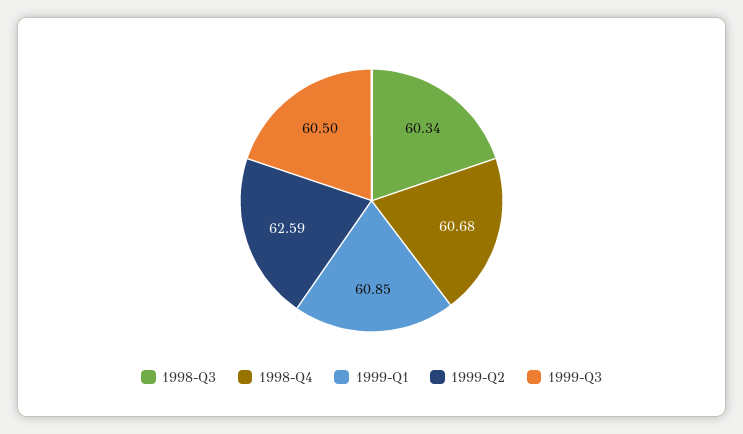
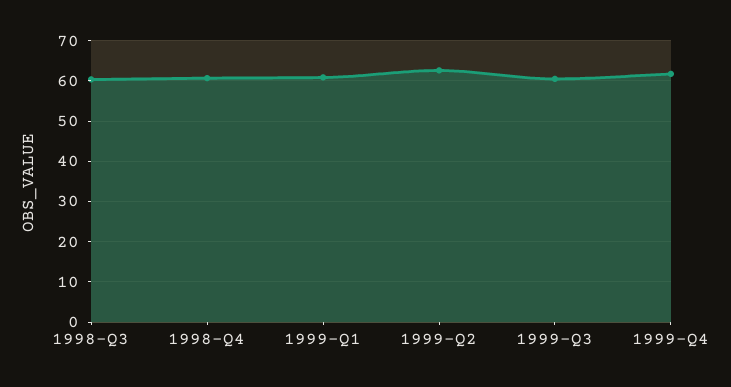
1999-Q4: none -> 62

